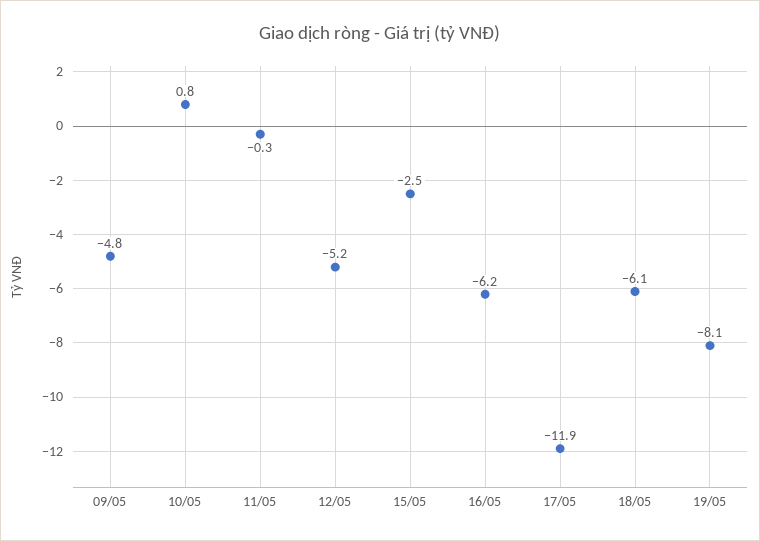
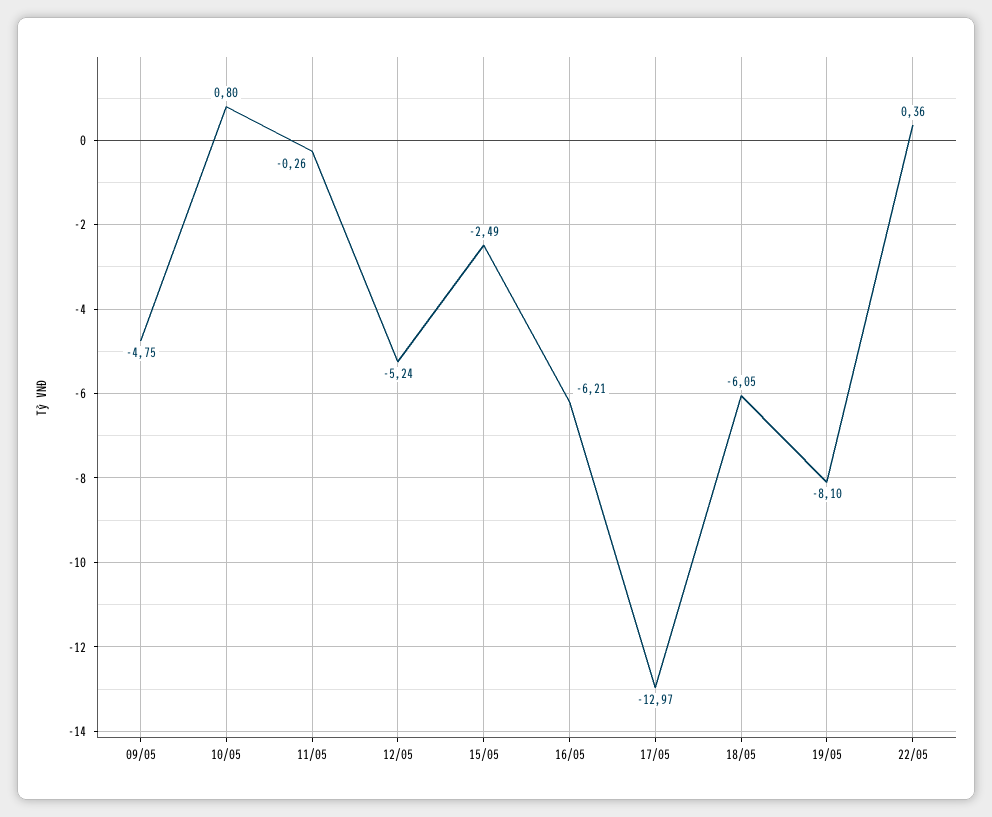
17/05: -11.9 -> -12.97
22/05: none -> 0.36

